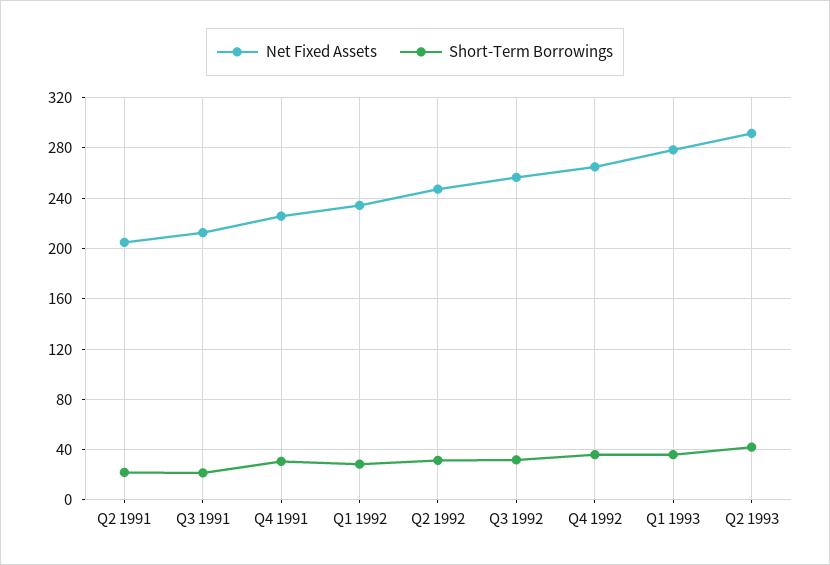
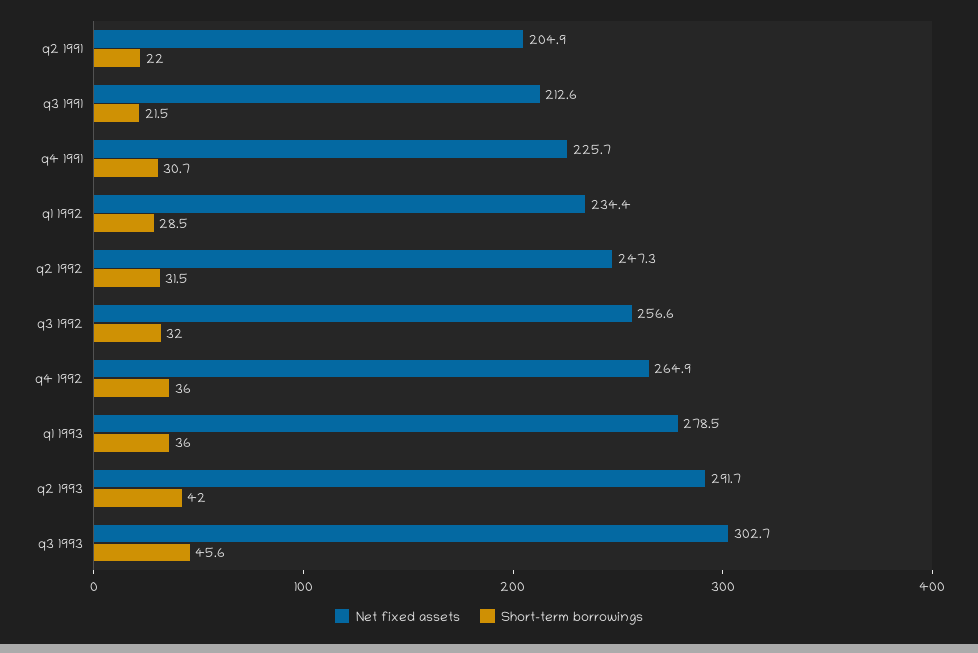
Net Fixed Assets, q3 1993: none -> 302.7
Short-Term Borrowings, q3 1993: none -> 45.6

